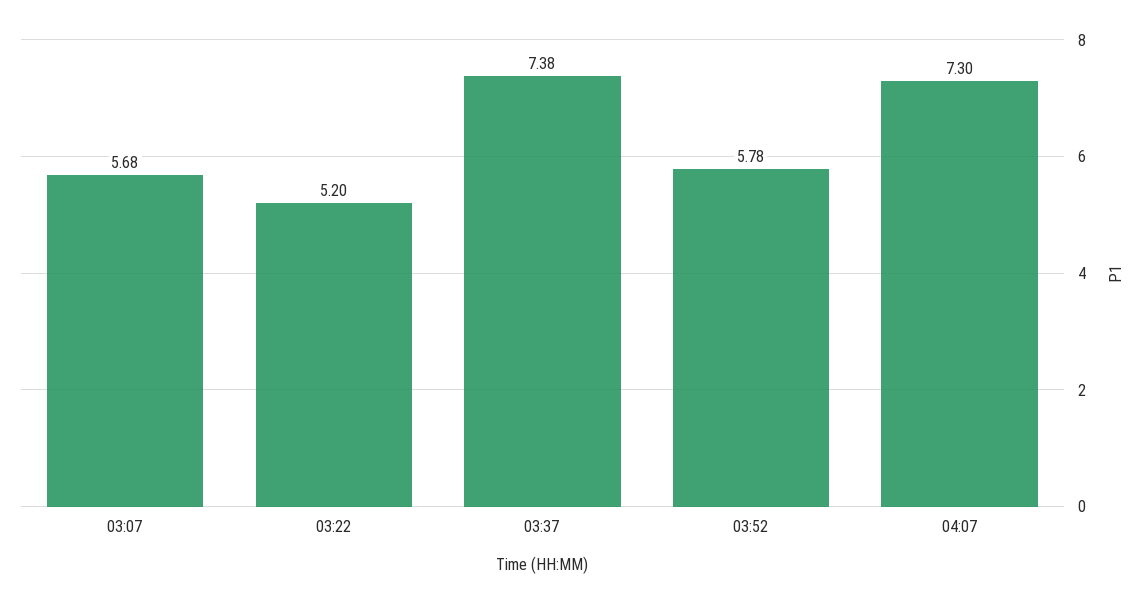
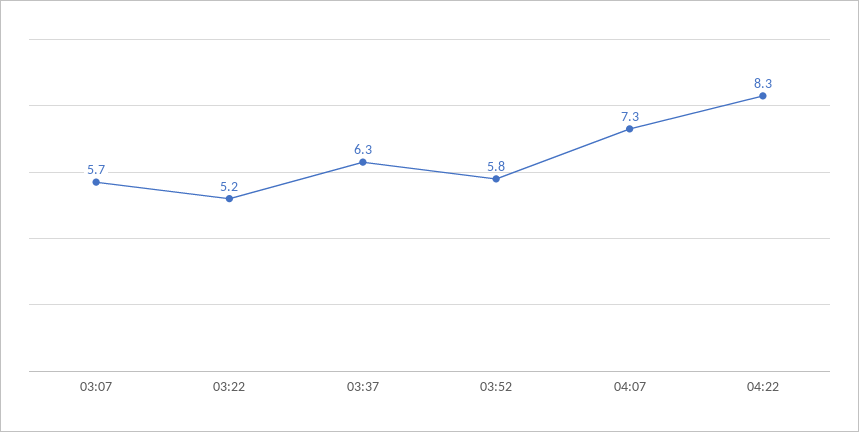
03:37: 7.38 -> 6.3
04:22: none -> 8.3

